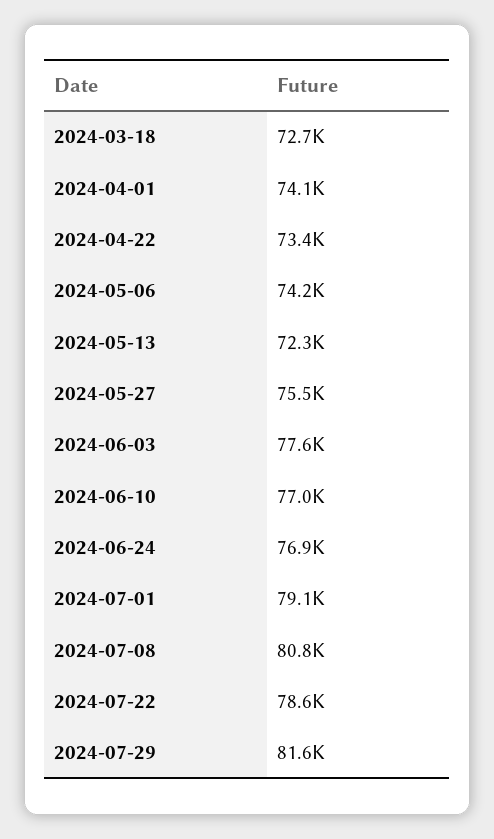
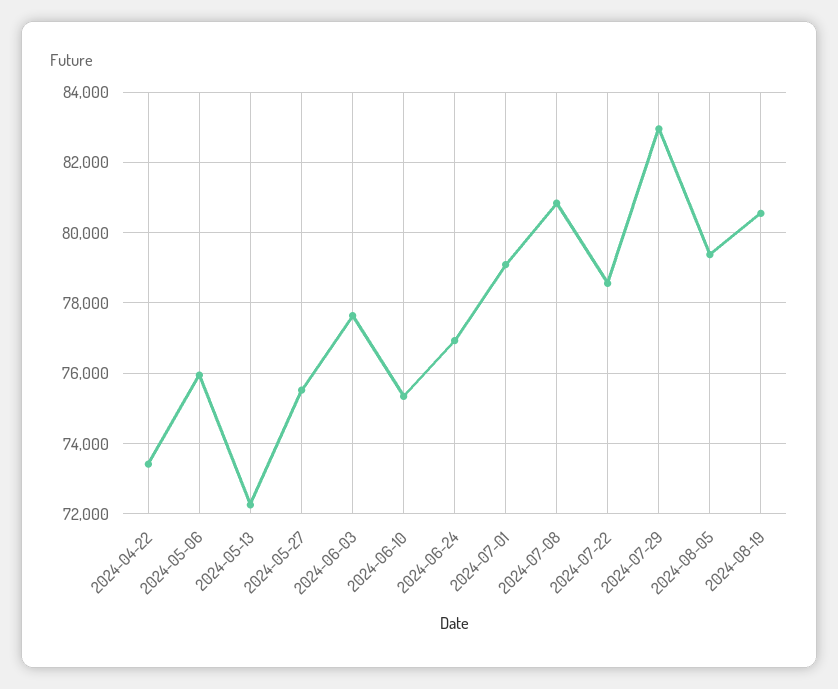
2024-03-18: 72700 -> none
2024-04-01: 74100 -> none
2024-05-06: 74200 -> 76000
2024-06-10: 77000 -> 75400
2024-07-29: 81600 -> 83000
2024-08-05: none -> 79400
2024-08-19: none -> 80600

